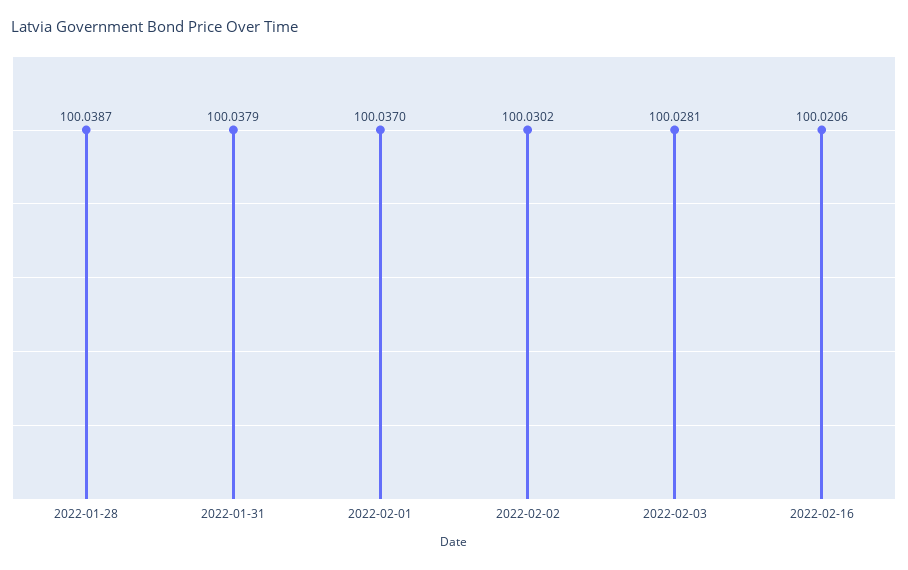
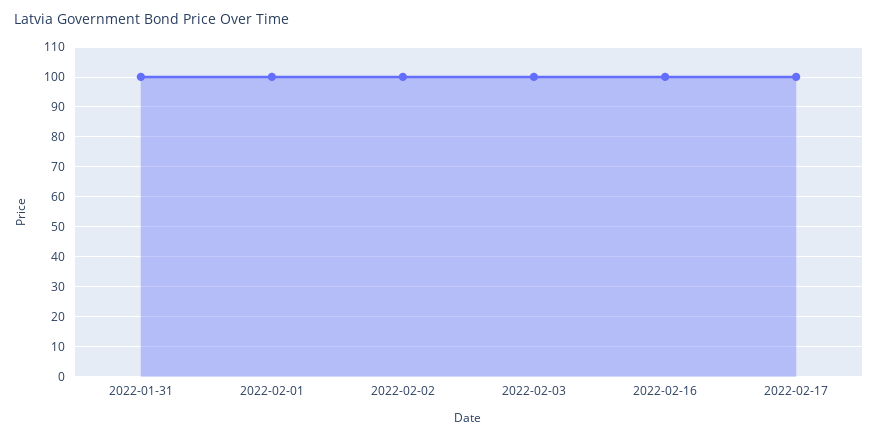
2022-01-28: 100.0387 -> none
2022-02-17: none -> 100

